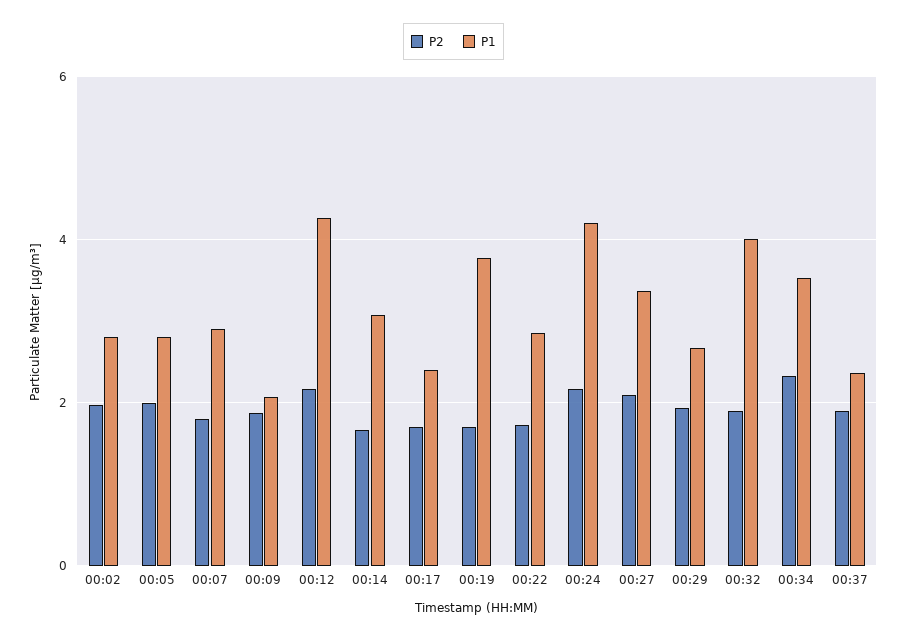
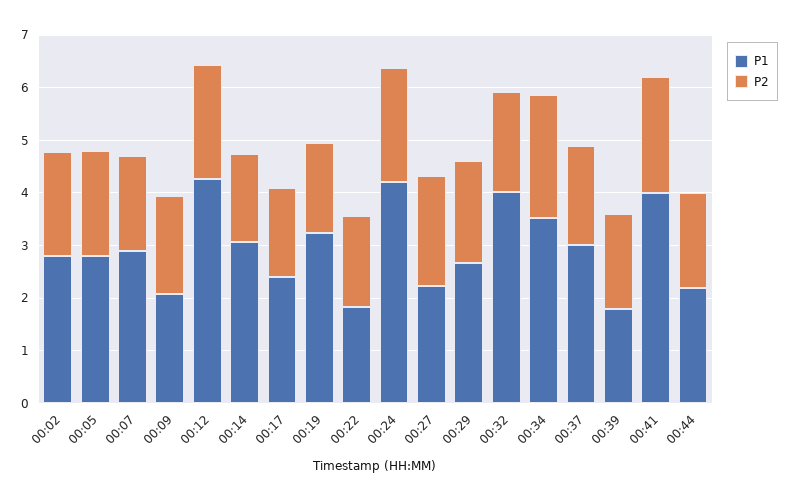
P1, 00:19: 3.8 -> 3.2
P1, 00:22: 2.8 -> 1.8
P1, 00:27: 3.4 -> 2.2
P1, 00:37: 2.4 -> 3
P1, 00:39: none -> 1.8
P2, 00:39: none -> 1.8
P1, 00:41: none -> 4
P2, 00:41: none -> 2.2
P1, 00:44: none -> 2.2
P2, 00:44: none -> 1.8

